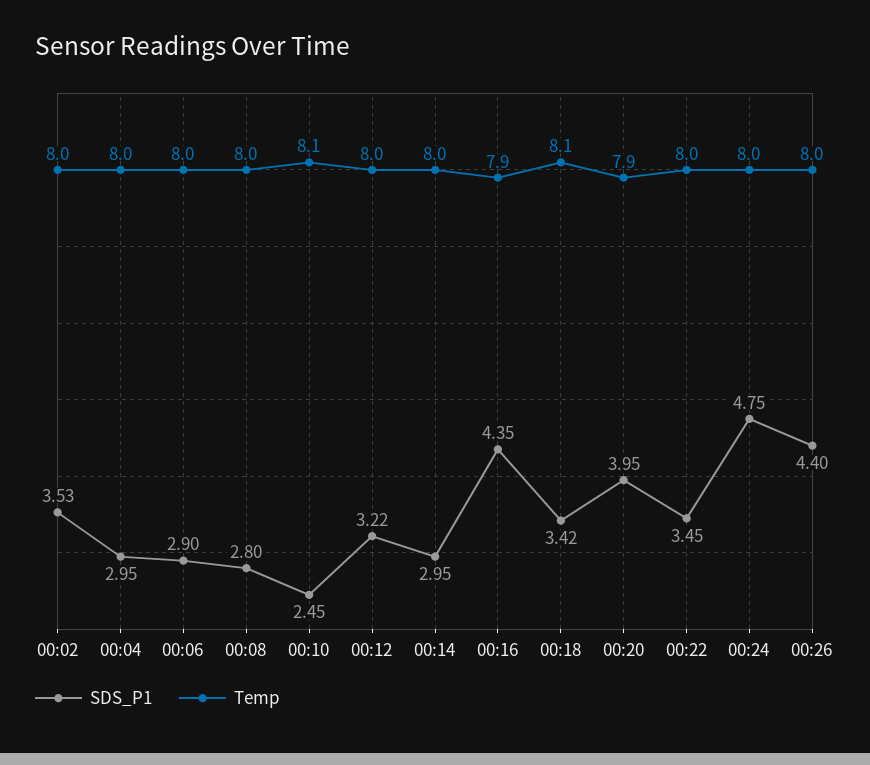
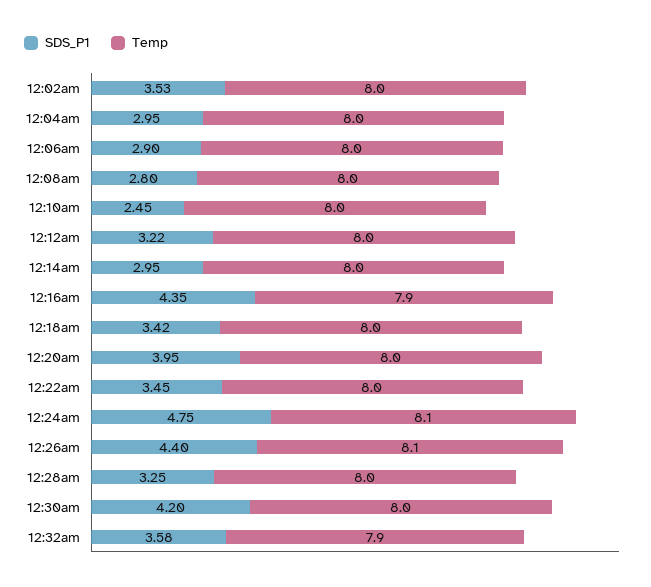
Temp, 00:10: 8.1 -> 8
Temp, 00:18: 8.1 -> 8
Temp, 00:20: 7.9 -> 8
Temp, 00:24: 8 -> 8.1
Temp, 00:26: 8 -> 8.1
SDS_P1, 12:28am: none -> 3.25
Temp, 12:28am: none -> 8
SDS_P1, 12:30am: none -> 4.2
Temp, 12:30am: none -> 8
SDS_P1, 12:32am: none -> 3.58
Temp, 12:32am: none -> 7.9

